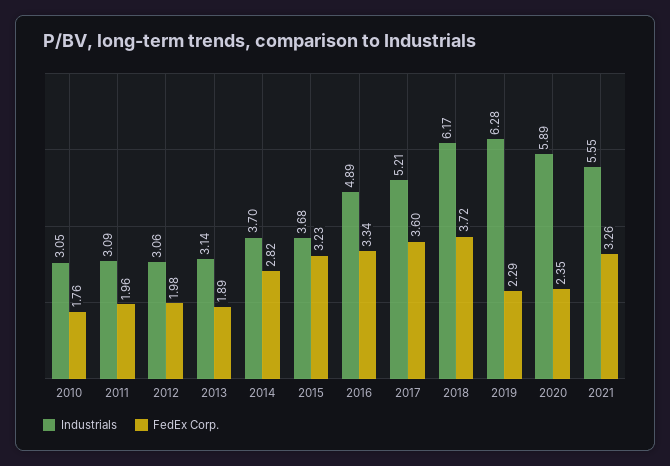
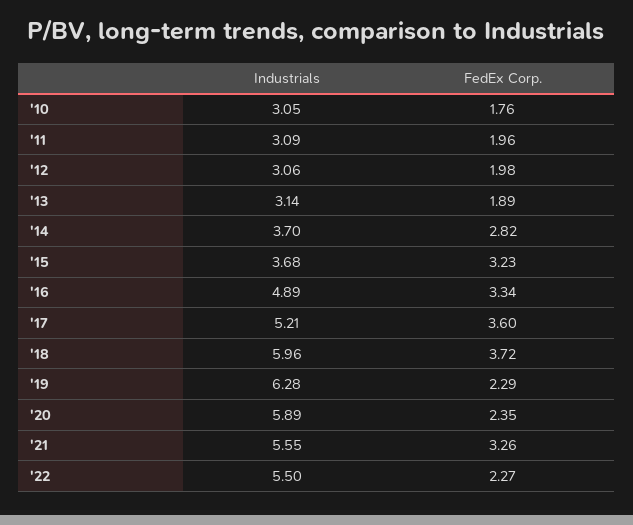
Industrials, 2018: 6.17 -> 5.96
Industrials, '22: none -> 5.5
FedEx Corp., '22: none -> 2.27

